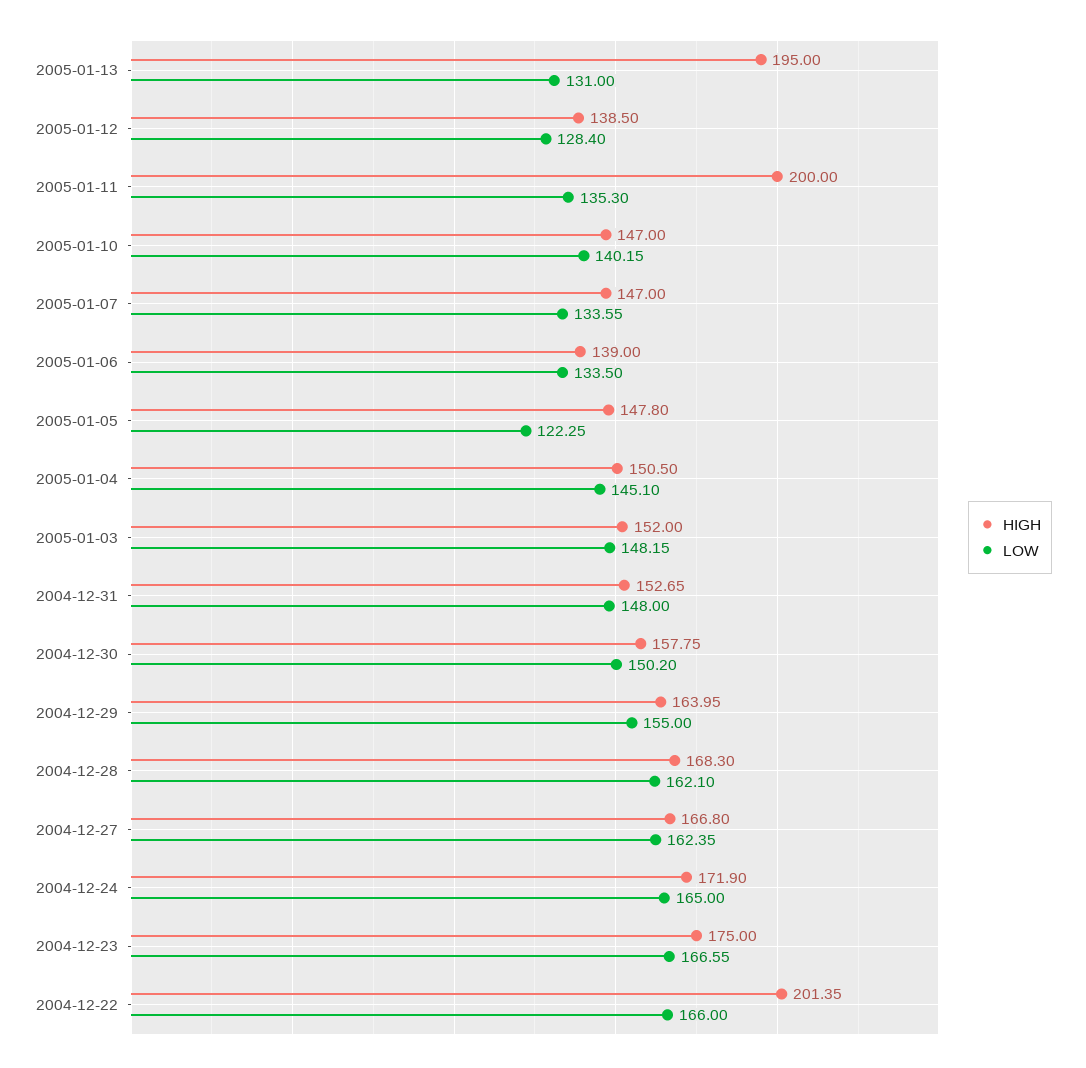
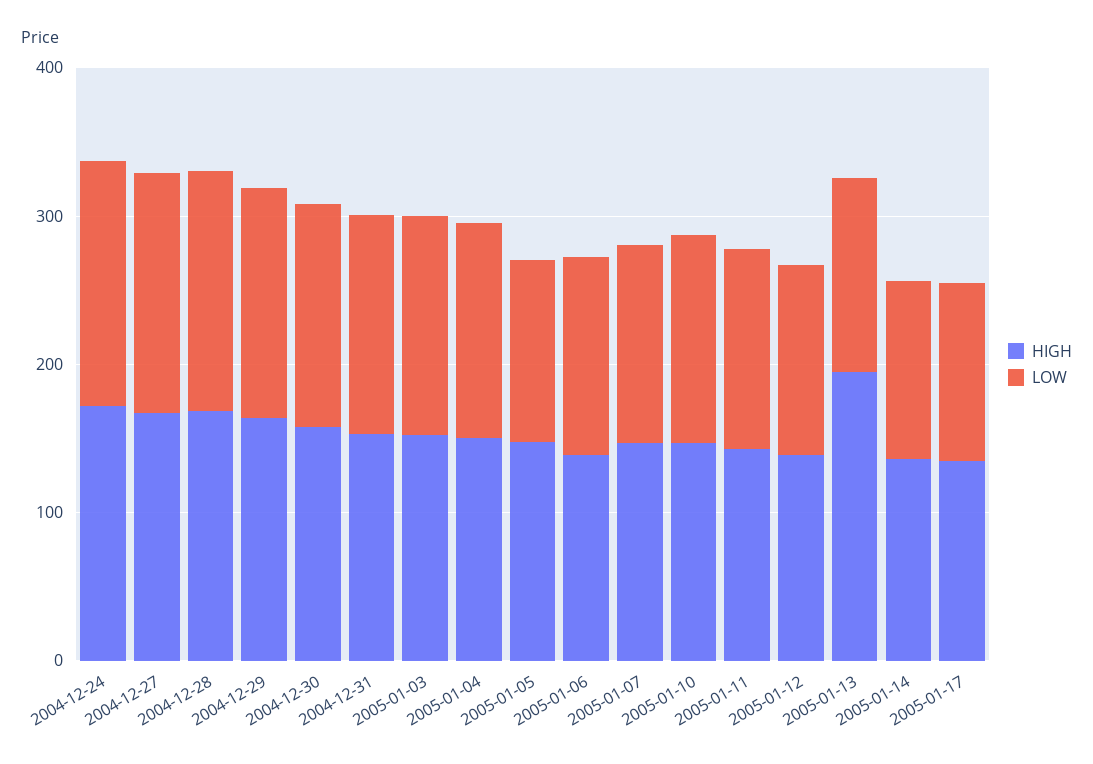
HIGH, 2005-01-11: 200 -> 140
HIGH, 2004-12-23: 175 -> none
LOW, 2004-12-23: 166.55 -> none
HIGH, 2004-12-22: 201.35 -> none
LOW, 2004-12-22: 166 -> none
HIGH, 2005-01-14: none -> 140
LOW, 2005-01-14: none -> 120
HIGH, 2005-01-17: none -> 140
LOW, 2005-01-17: none -> 120

